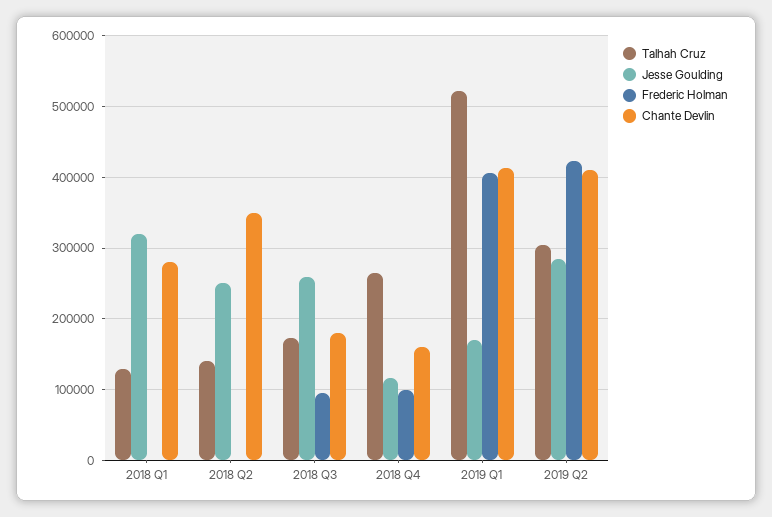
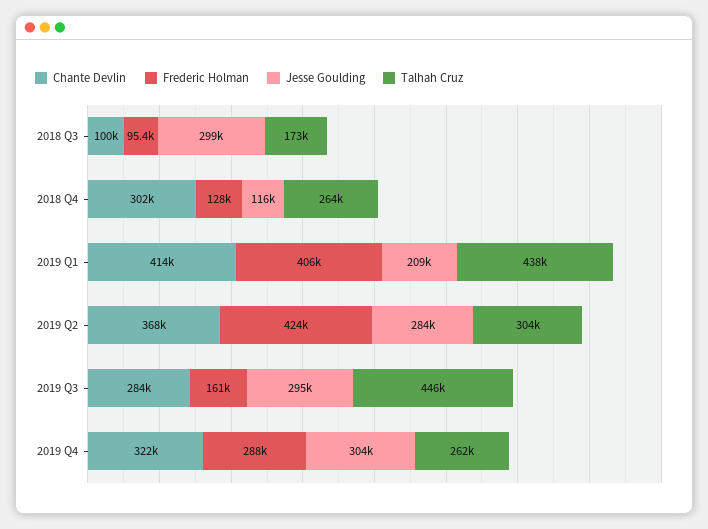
Talhah Cruz, 2018 Q1: 130000 -> none
Jesse Goulding, 2018 Q1: 320000 -> none
Frederic Holman, 2018 Q1: 0 -> none
Chante Devlin, 2018 Q1: 280000 -> none
Talhah Cruz, 2018 Q2: 140000 -> none
Jesse Goulding, 2018 Q2: 250000 -> none
Frederic Holman, 2018 Q2: 0 -> none
Chante Devlin, 2018 Q2: 350000 -> none
Jesse Goulding, 2018 Q3: 260000 -> 299000
Chante Devlin, 2018 Q3: 180000 -> 100000
Frederic Holman, 2018 Q4: 100000 -> 128000
Chante Devlin, 2018 Q4: 160000 -> 302000
Talhah Cruz, 2019 Q1: 520000 -> 438000
Jesse Goulding, 2019 Q1: 170000 -> 209000
Chante Devlin, 2019 Q2: 410000 -> 368000
Chante Devlin, 2019 Q3: none -> 284000
Frederic Holman, 2019 Q3: none -> 161000
Jesse Goulding, 2019 Q3: none -> 295000
Talhah Cruz, 2019 Q3: none -> 446000
Chante Devlin, 2019 Q4: none -> 322000
Frederic Holman, 2019 Q4: none -> 288000
Jesse Goulding, 2019 Q4: none -> 304000
Talhah Cruz, 2019 Q4: none -> 262000

